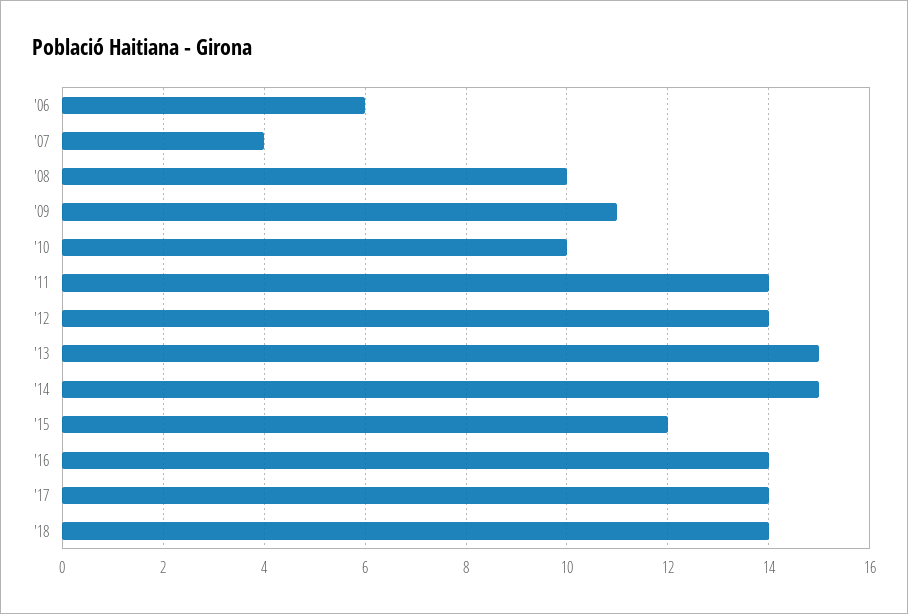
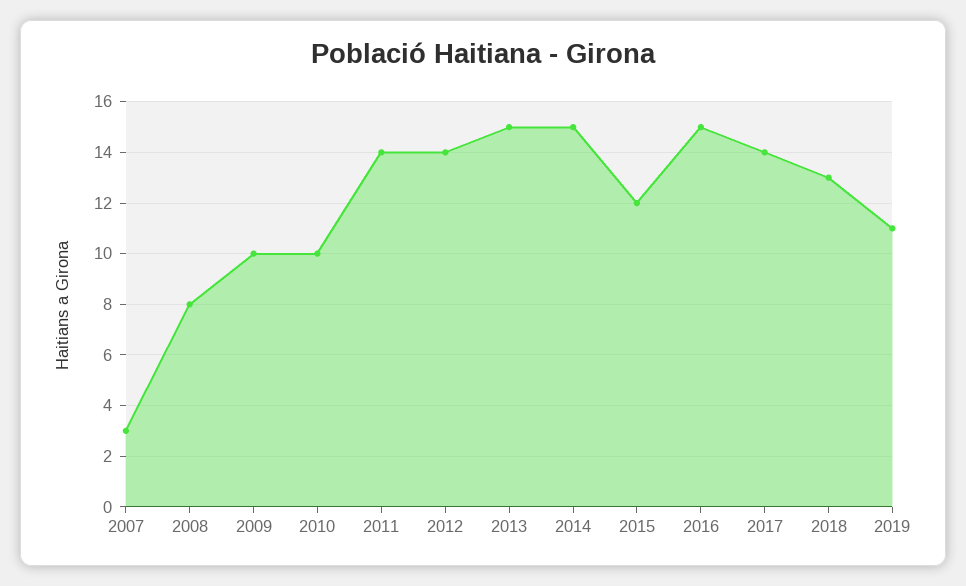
'06: 6 -> none
'07: 4 -> 3
'08: 10 -> 8
'09: 11 -> 10
'16: 14 -> 15
'18: 14 -> 13
2019: none -> 11

